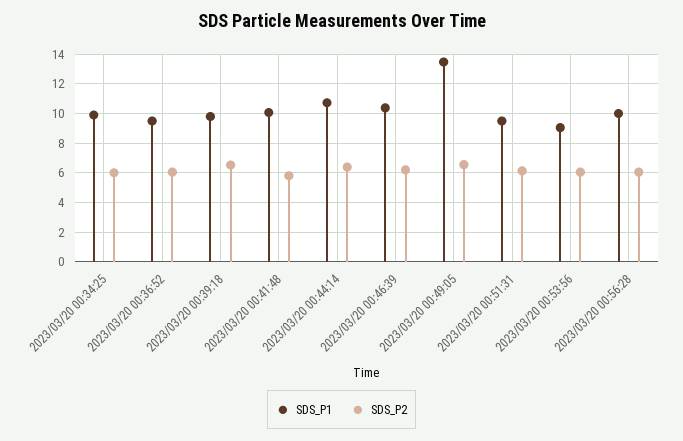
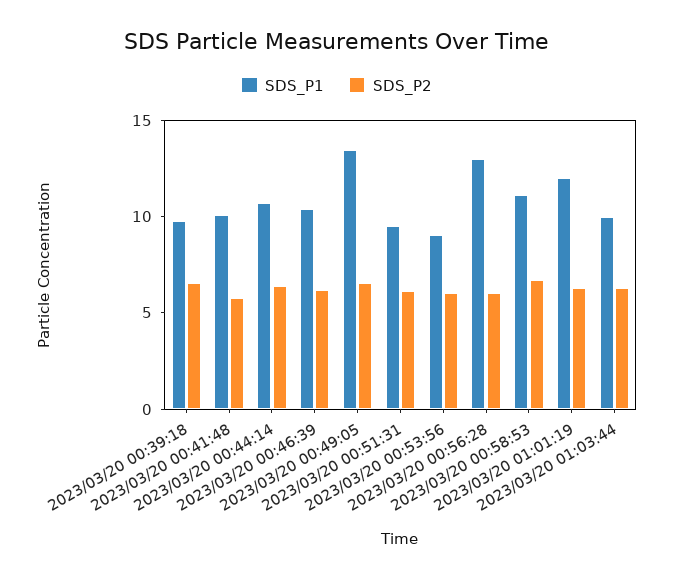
SDS_P1, 2023/03/20 00:34:25: 10 -> none
SDS_P2, 2023/03/20 00:34:25: 6 -> none
SDS_P1, 2023/03/20 00:36:52: 9.5 -> none
SDS_P2, 2023/03/20 00:36:52: 6 -> none
SDS_P1, 2023/03/20 00:56:28: 10 -> 13
SDS_P1, 2023/03/20 00:58:53: none -> 11
SDS_P2, 2023/03/20 00:58:53: none -> 7
SDS_P1, 2023/03/20 01:01:19: none -> 12
SDS_P2, 2023/03/20 01:01:19: none -> 6
SDS_P1, 2023/03/20 01:03:44: none -> 10
SDS_P2, 2023/03/20 01:03:44: none -> 6

